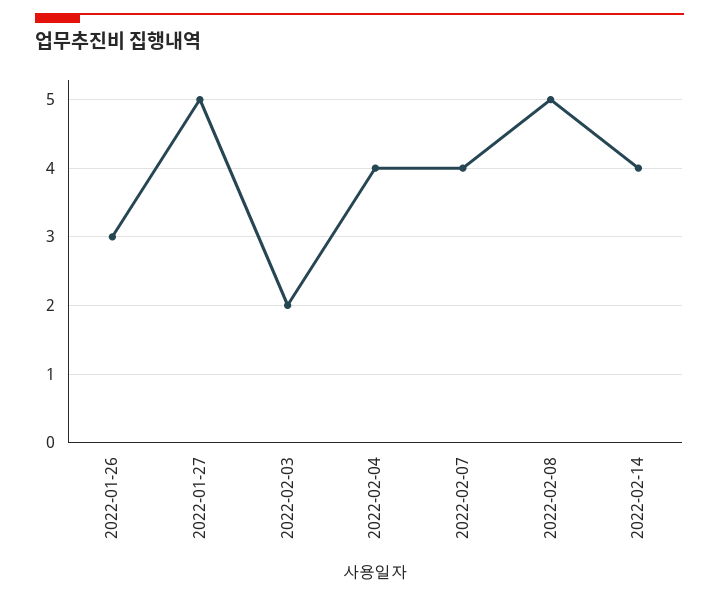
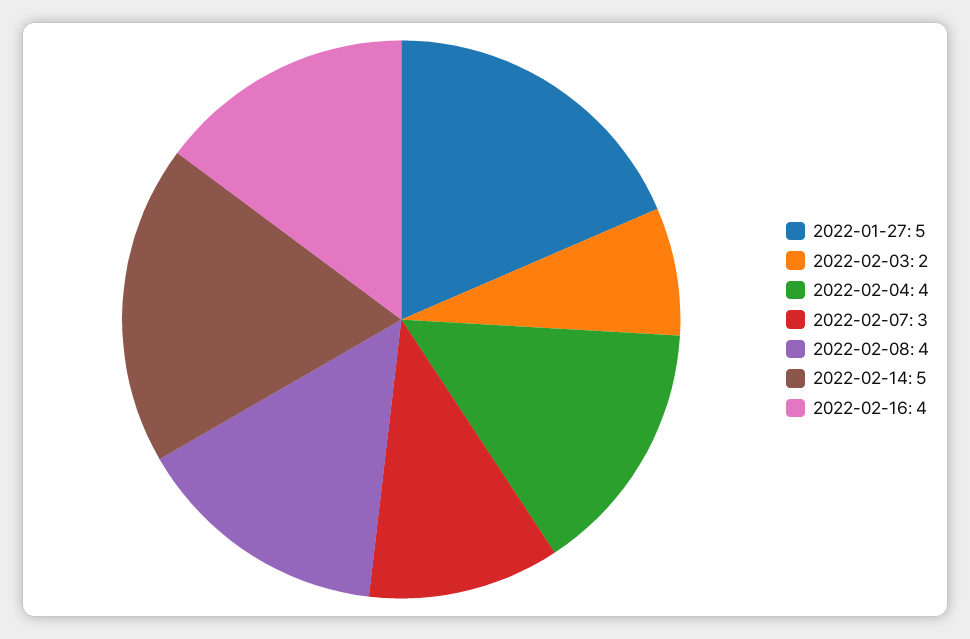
2022-01-26: 3 -> none
2022-02-07: 4 -> 3
2022-02-08: 5 -> 4
2022-02-14: 4 -> 5
2022-02-16: none -> 4

